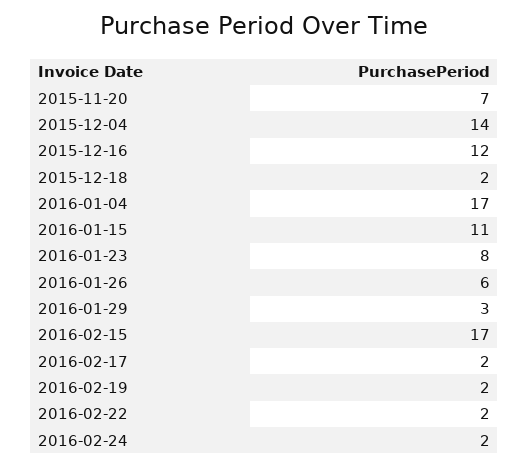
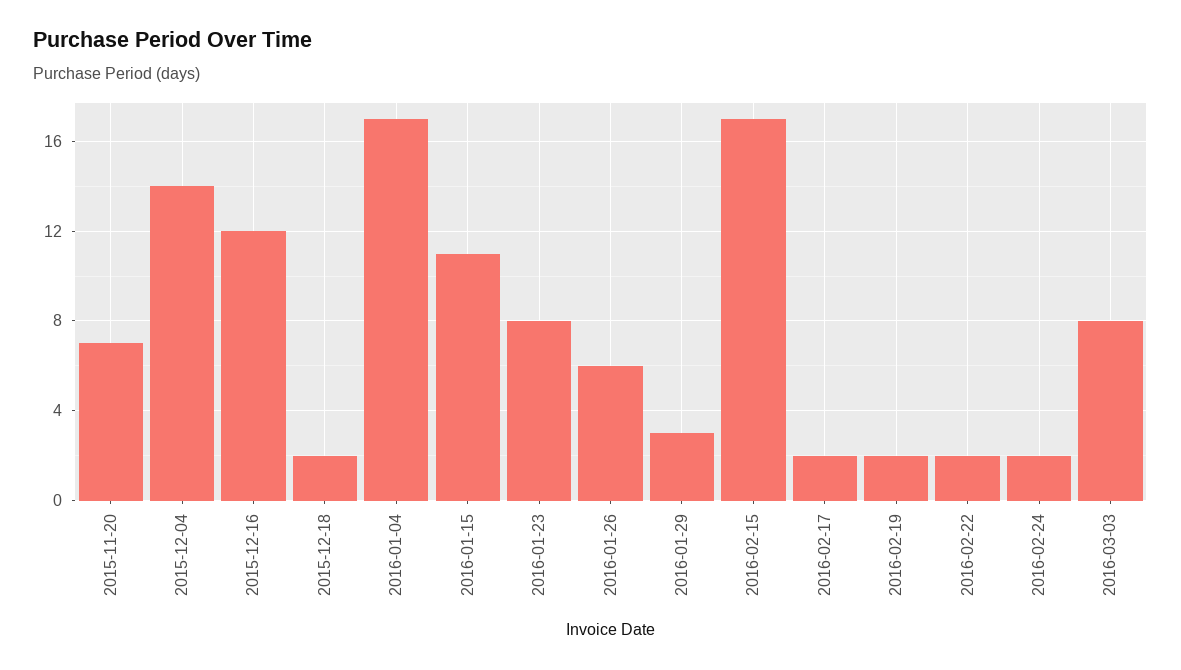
2016-03-03: none -> 8

